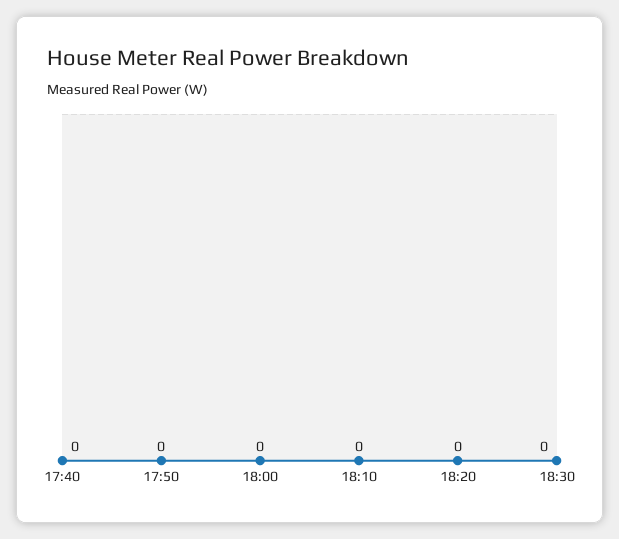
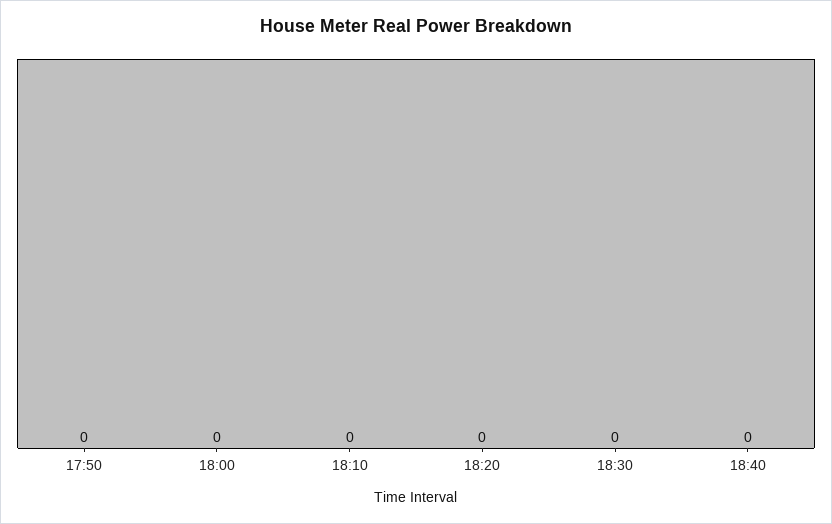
17:40: 0 -> none
18:40: none -> 0

